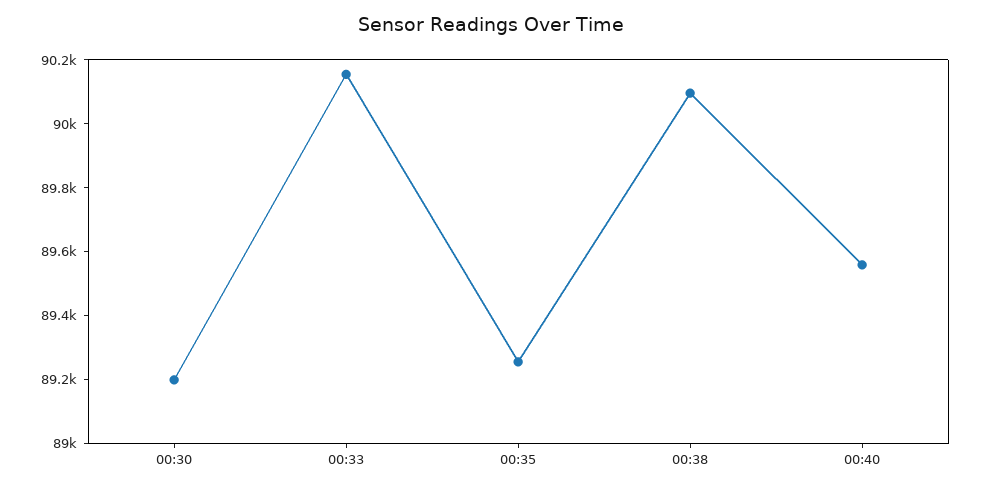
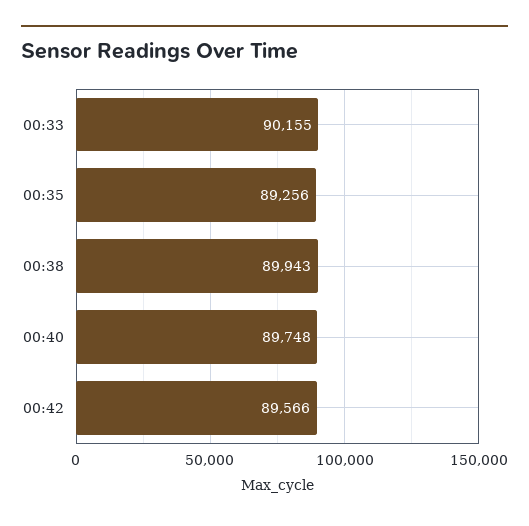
00:30: 89200 -> none
00:38: 90100 -> 89943
00:40: 89550 -> 89748
00:42: none -> 89566

